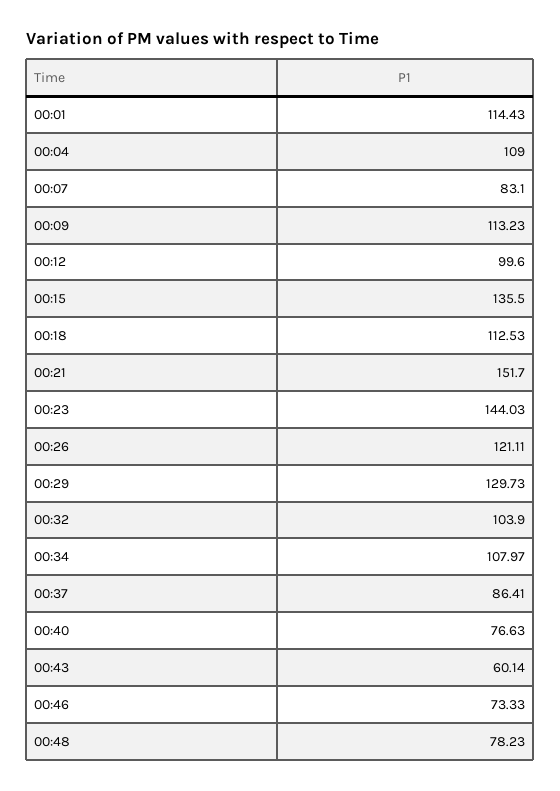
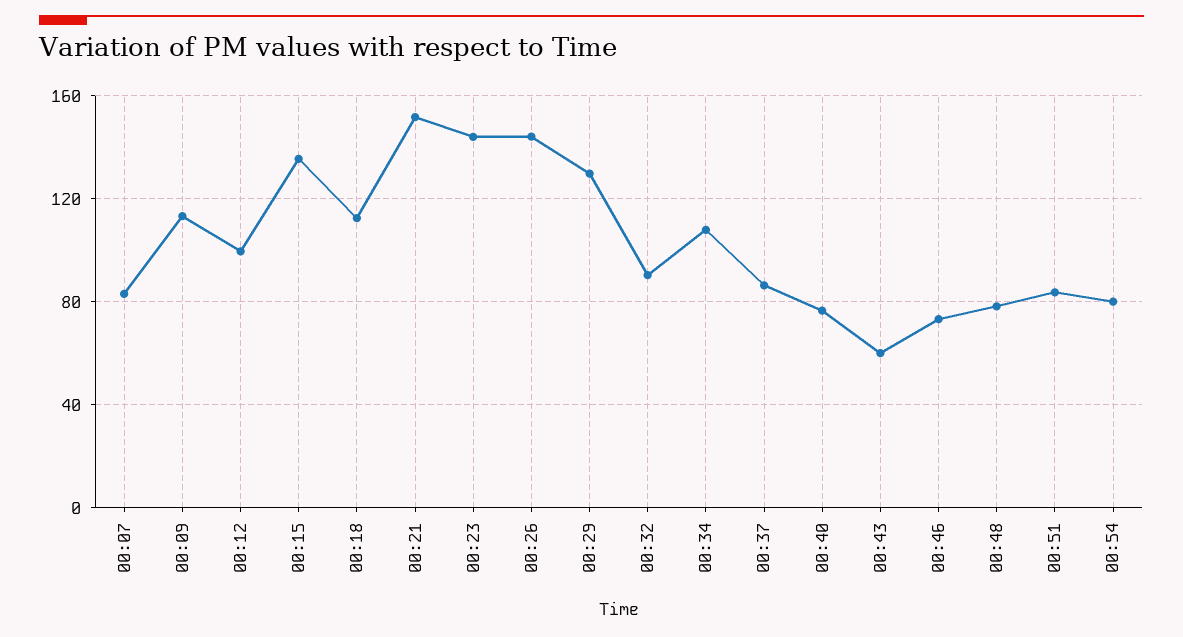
00:01: 114.43 -> none
00:04: 109 -> none
00:26: 121.11 -> 145
00:32: 103.9 -> 90
00:51: none -> 85
00:54: none -> 80

